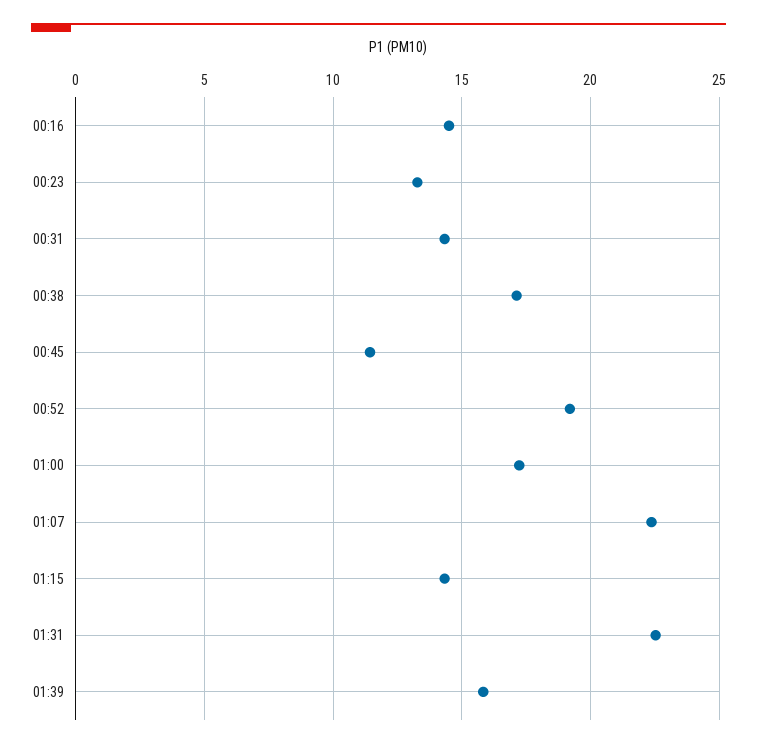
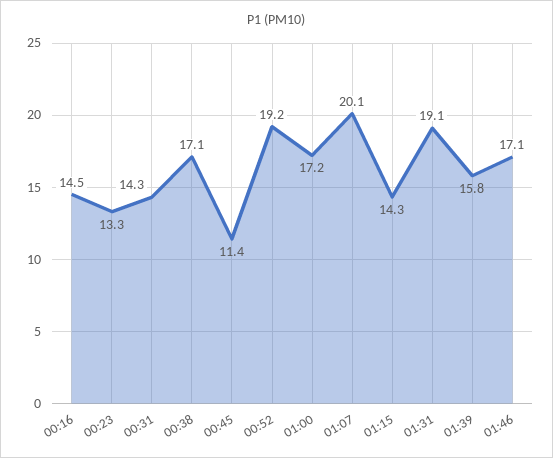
01:07: 22.5 -> 20.1
01:31: 22.5 -> 19.1
01:46: none -> 17.1

